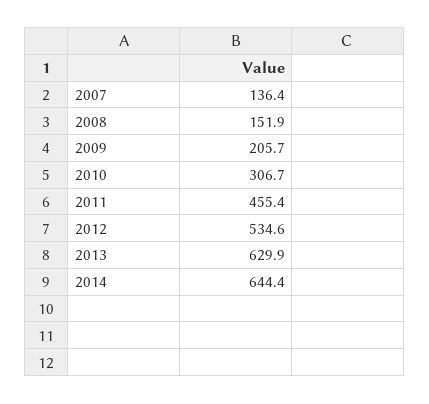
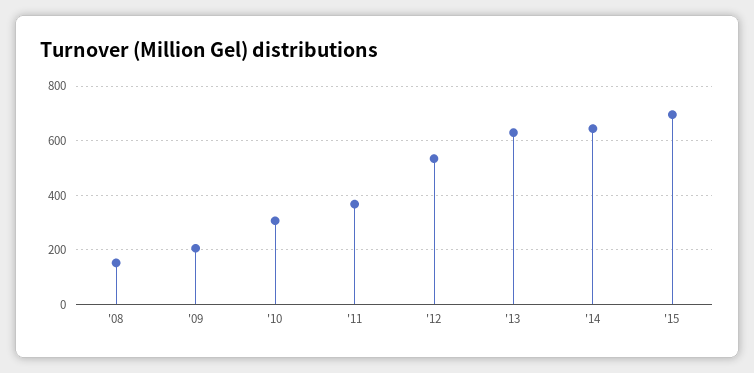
2007: 136.4 -> none
2011: 455.4 -> 375
'15: none -> 700

